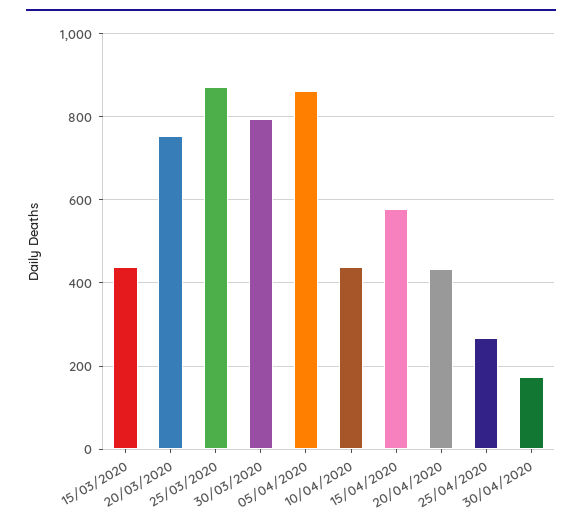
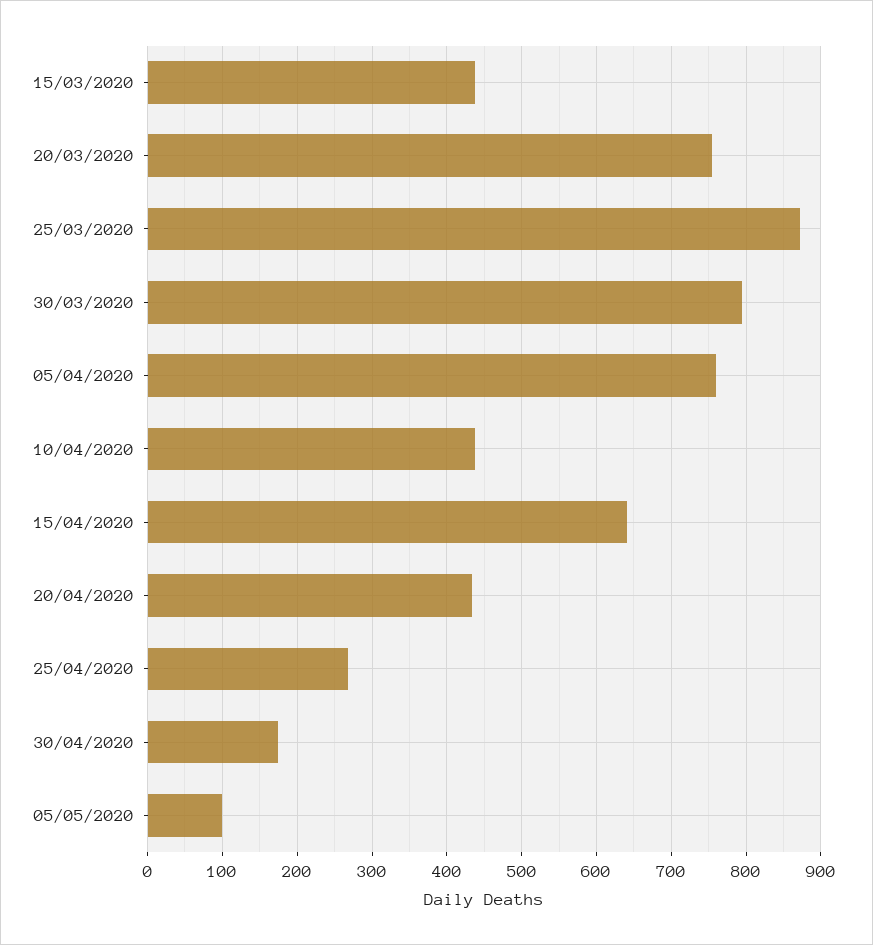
05/04/2020: 860 -> 760
15/04/2020: 580 -> 640
05/05/2020: none -> 100

